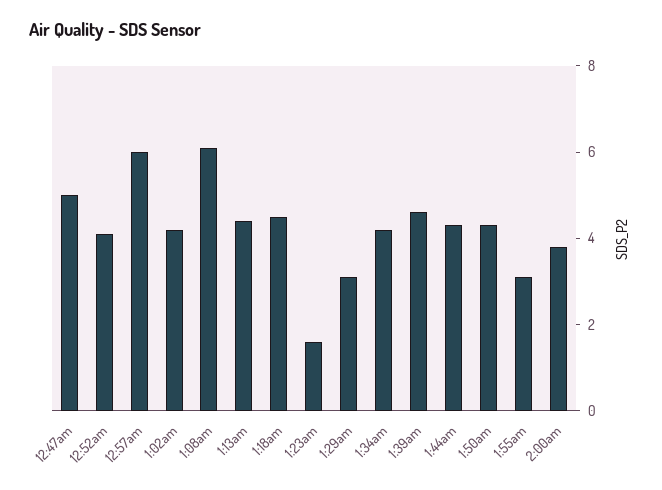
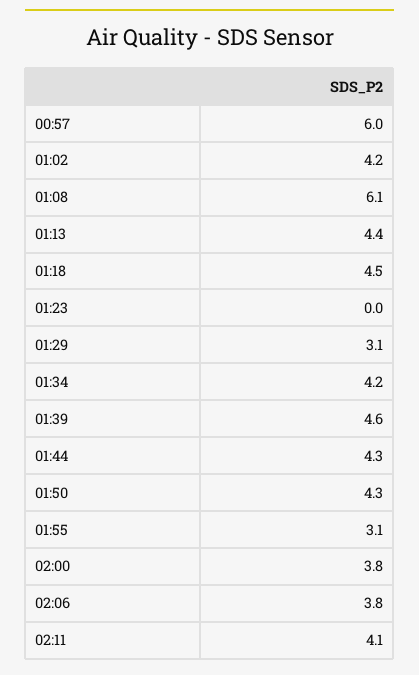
12:47am: 5 -> none
12:52am: 4 -> none
1:23am: 1.5 -> 0
02:06: none -> 3.8
02:11: none -> 4.1

